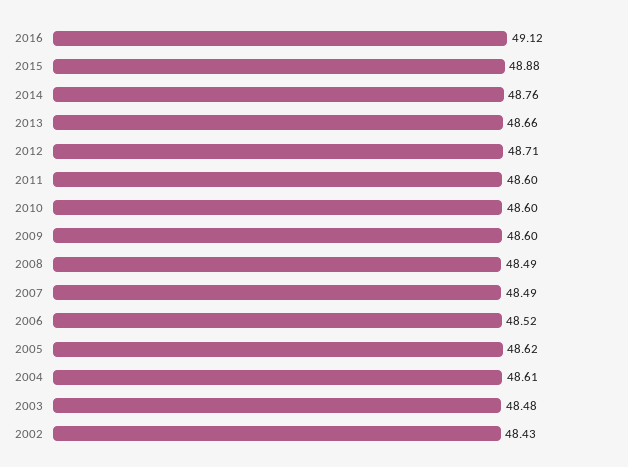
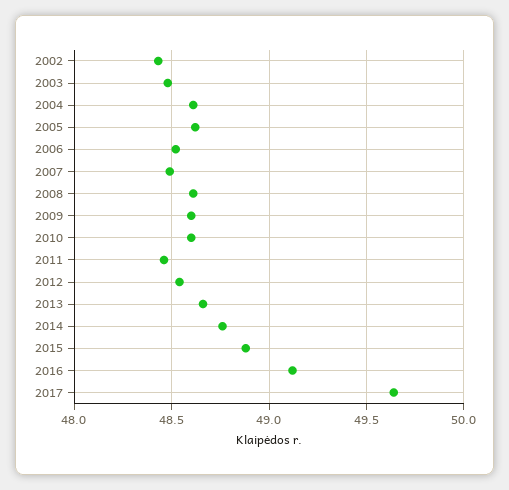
2012: 48.71 -> 48.55
2011: 48.6 -> 48.45
2008: 48.49 -> 48.6
2017: none -> 49.65

